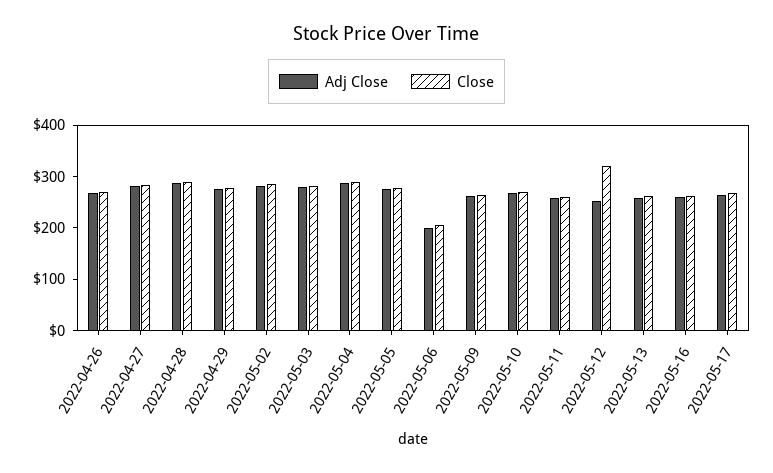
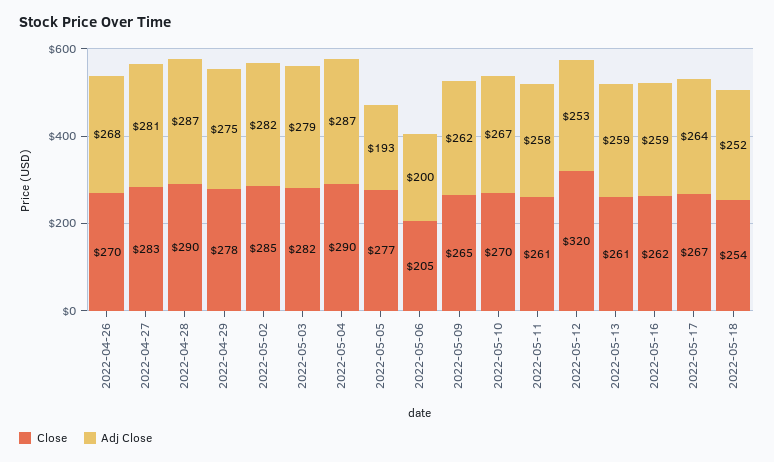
Adj Close, 2022-05-05: 280 -> 193
Close, 2022-05-18: none -> 254
Adj Close, 2022-05-18: none -> 252

